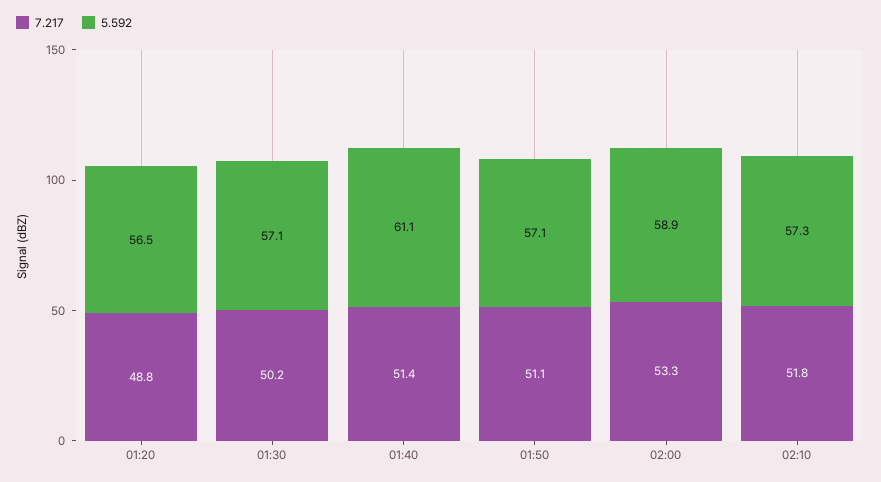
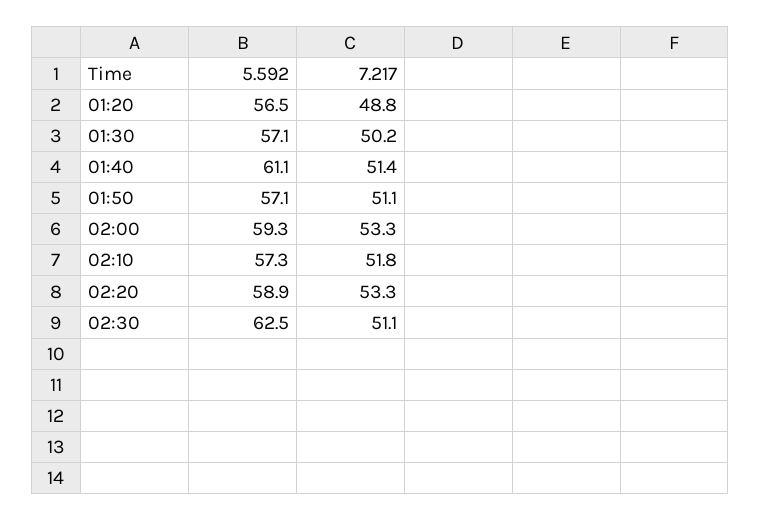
5.592, 02:00: 58.9 -> 59.3
5.592, 02:20: none -> 58.9
7.217, 02:20: none -> 53.3
5.592, 02:30: none -> 62.5
7.217, 02:30: none -> 51.1

